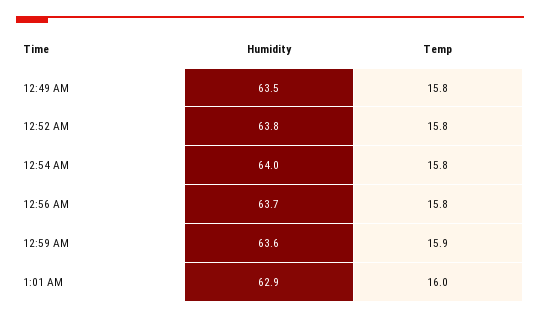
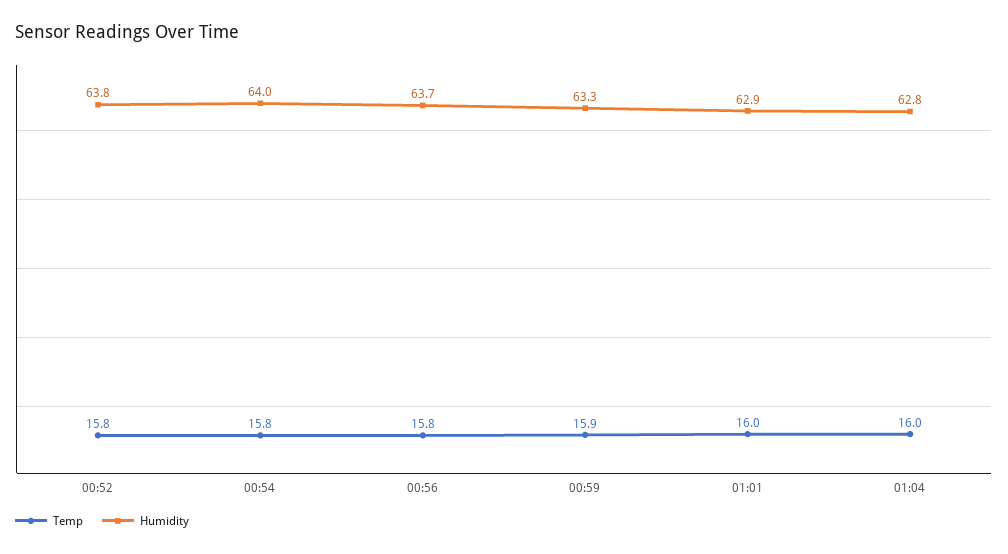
Humidity, 12:49 AM: 63.5 -> none
Temp, 12:49 AM: 15.8 -> none
Humidity, 12:59 AM: 63.6 -> 63.3
Temp, 01:04: none -> 16
Humidity, 01:04: none -> 62.8

